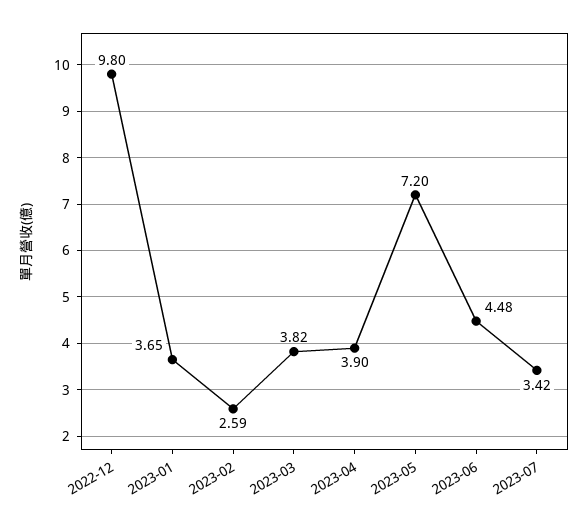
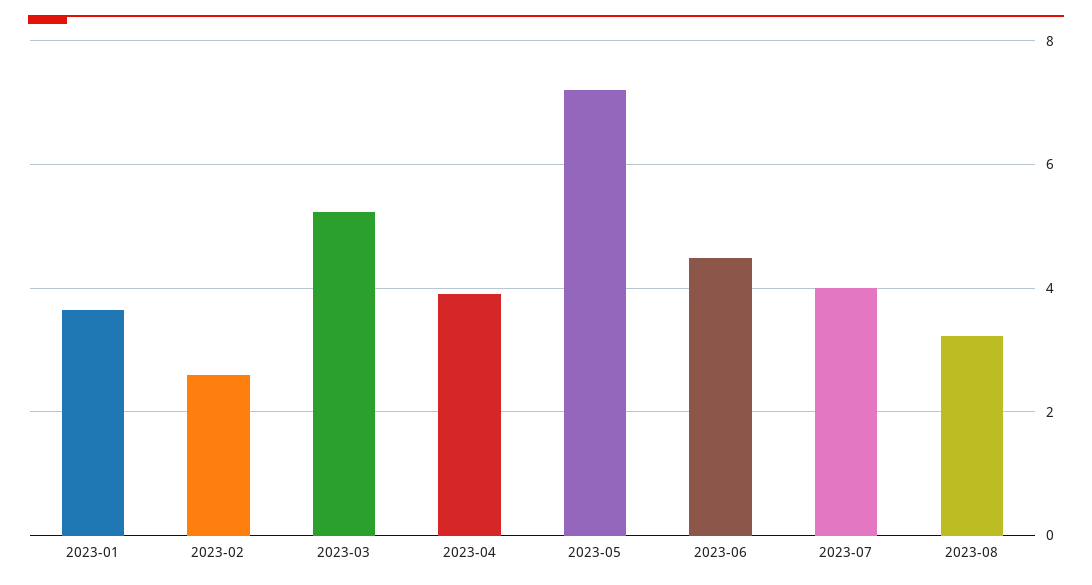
2022-12: 9.8 -> none
2023-03: 3.82 -> 5.2
2023-07: 3.42 -> 4
2023-08: none -> 3.2

